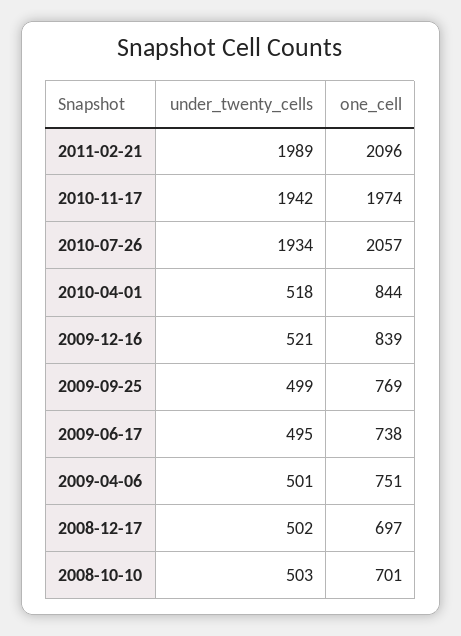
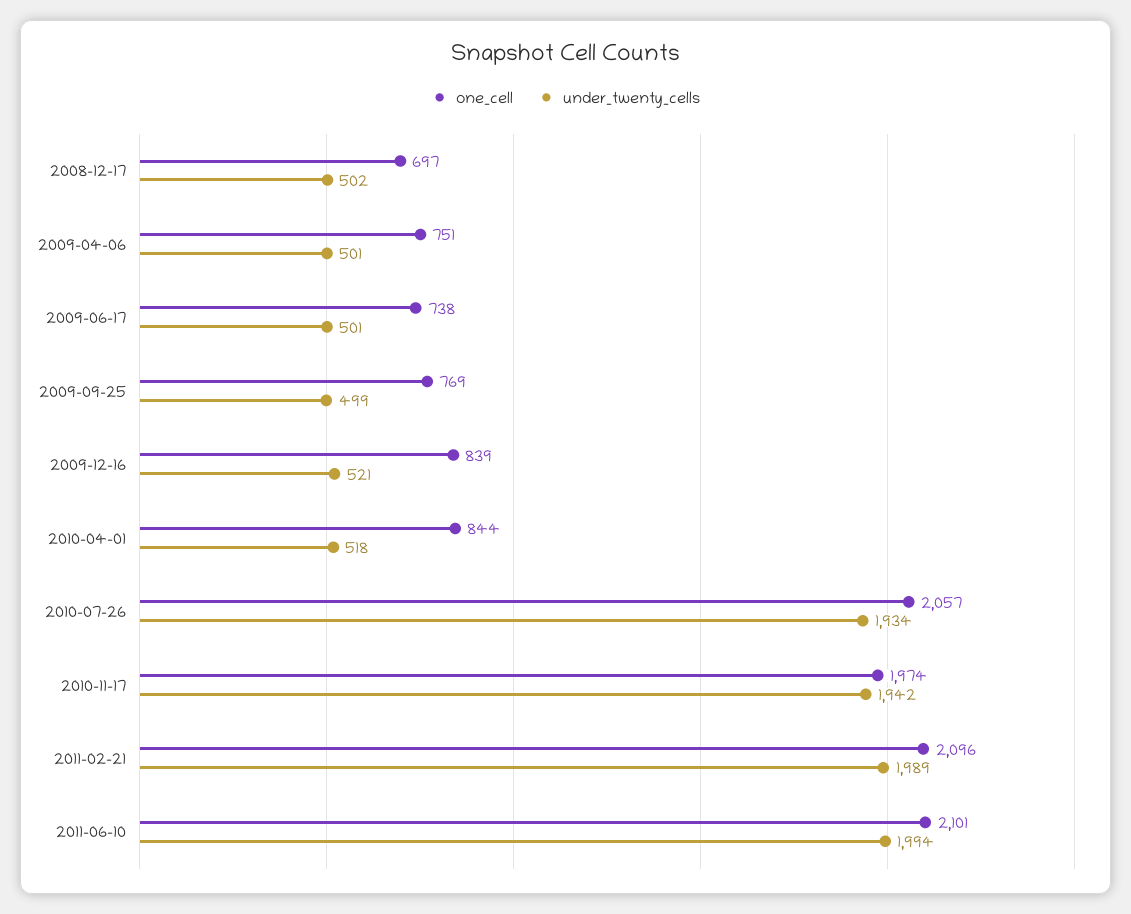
under_twenty_cells, 2009-06-17: 495 -> 501
under_twenty_cells, 2008-10-10: 503 -> none
one_cell, 2008-10-10: 701 -> none
one_cell, 2011-06-10: none -> 2101
under_twenty_cells, 2011-06-10: none -> 1994

